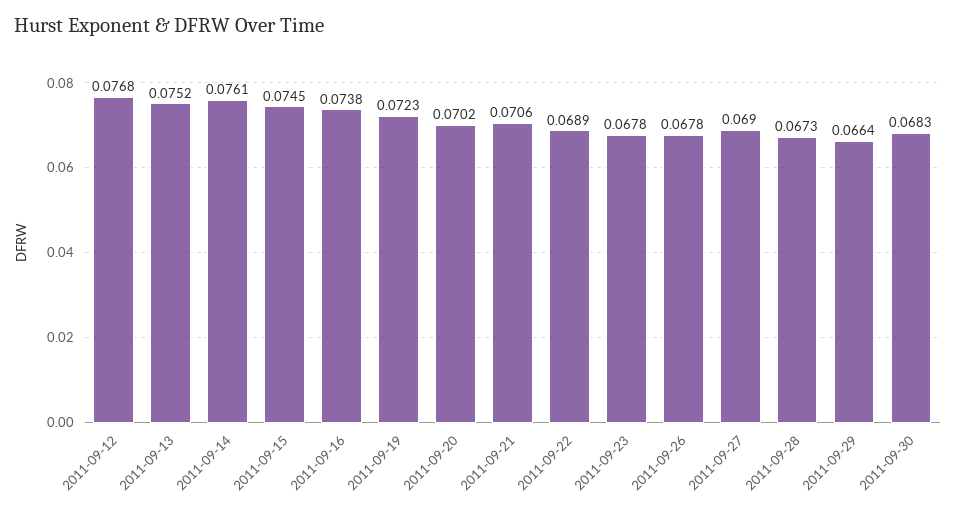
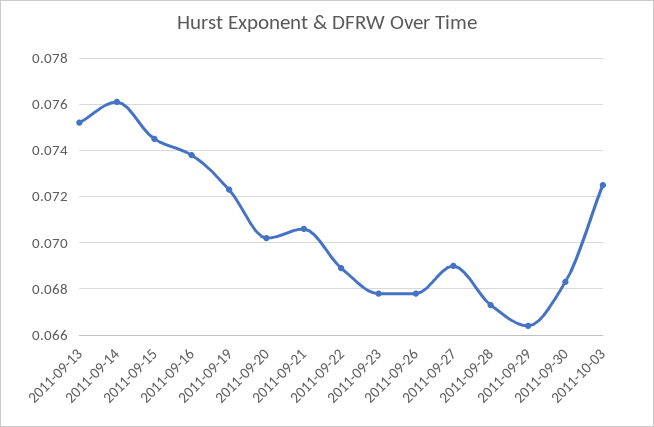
2011-09-12: 0.0768 -> none
2011-10-03: none -> 0.0725

